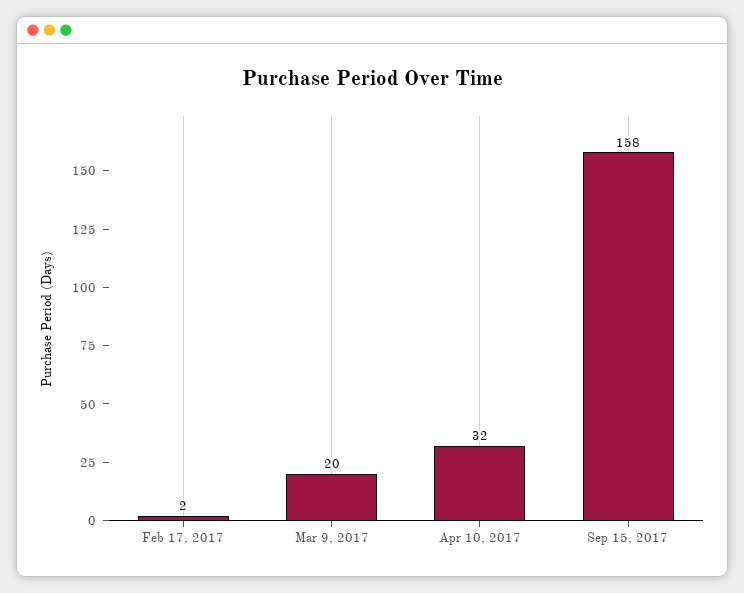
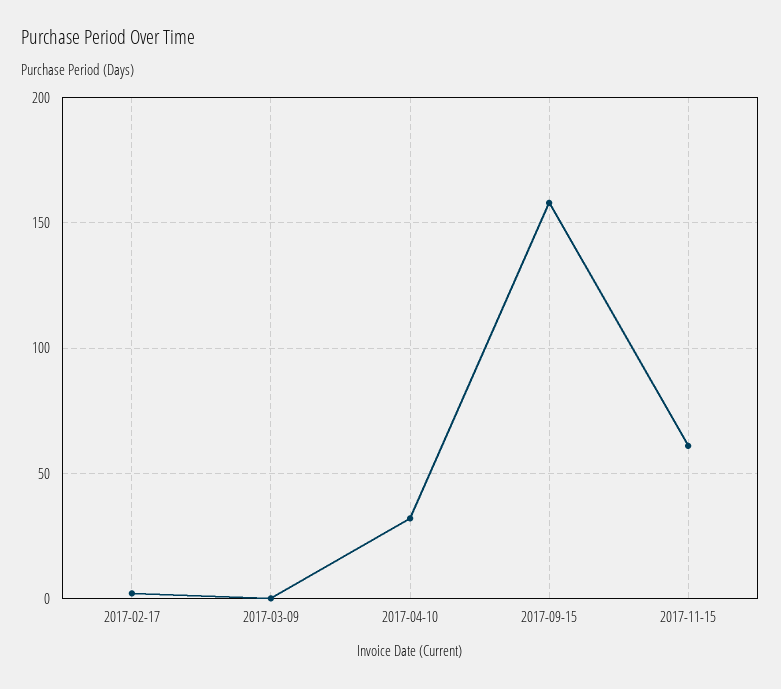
Mar 9, 2017: 20 -> 0
2017-11-15: none -> 60

